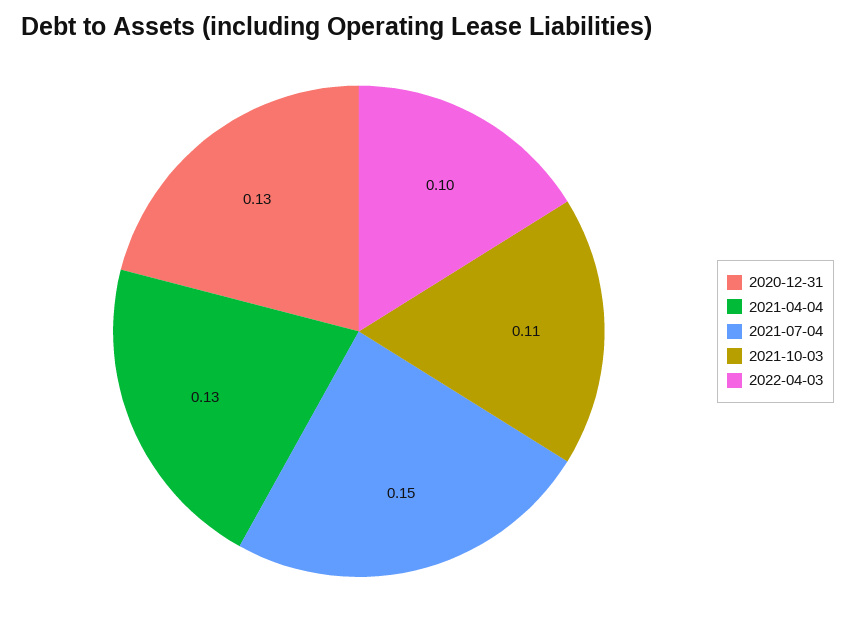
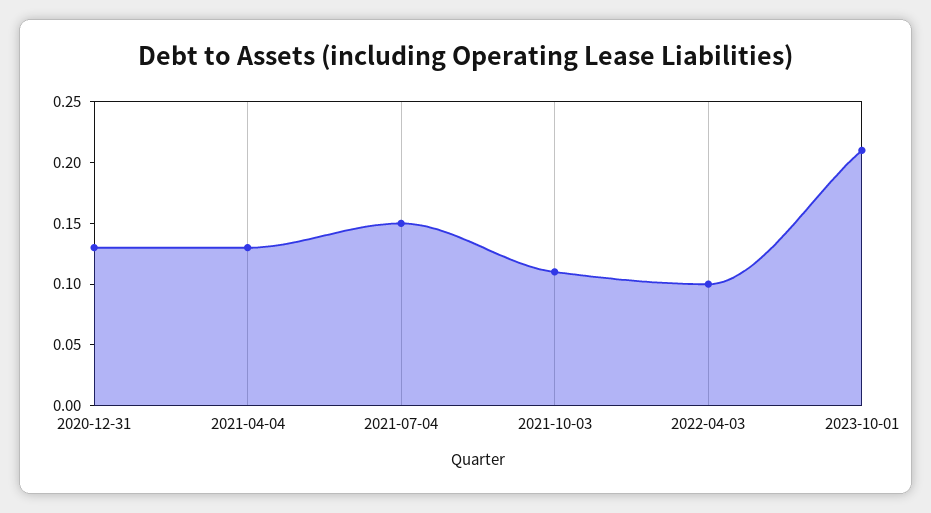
2023-10-01: none -> 0.21

